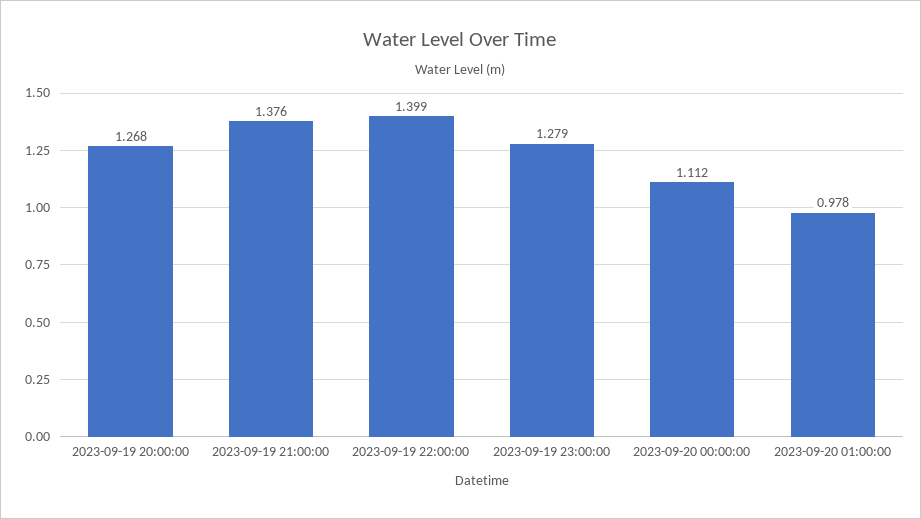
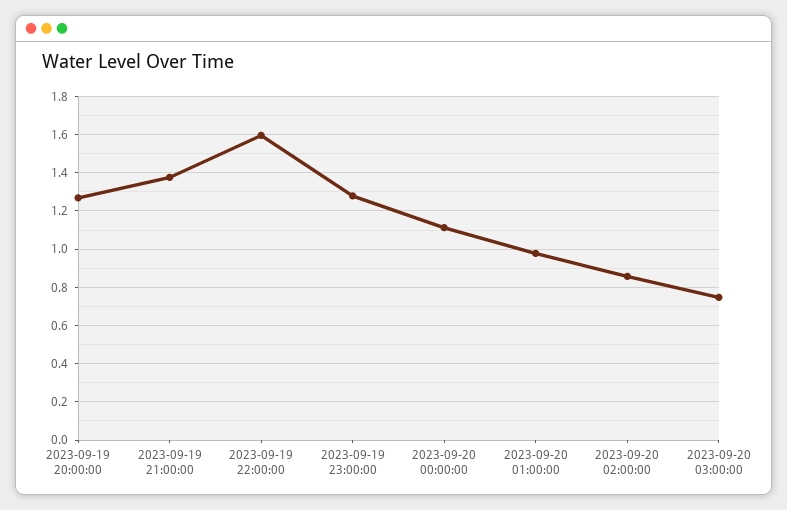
2023-09-19 22:00:00: 1.399 -> 1.6
2023-09-20 02:00:00: none -> 0.85
2023-09-20 03:00:00: none -> 0.75

